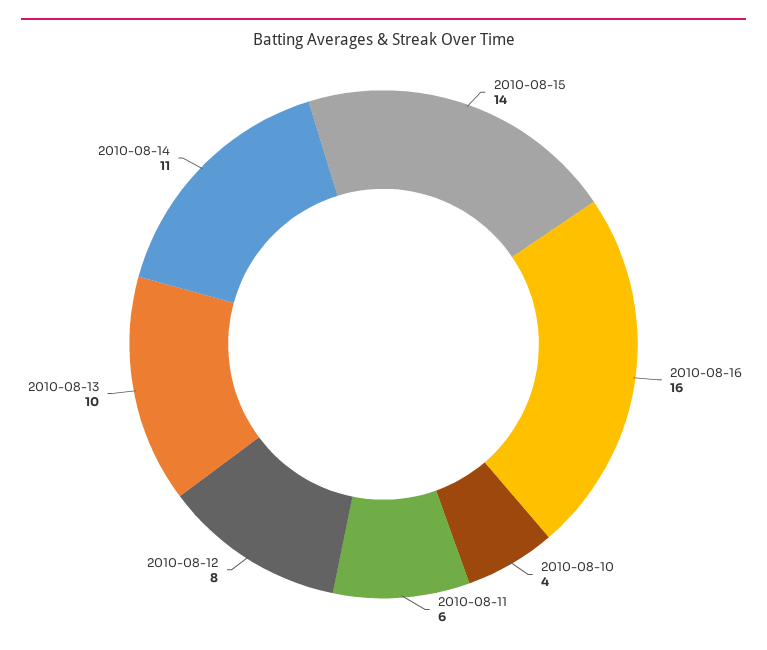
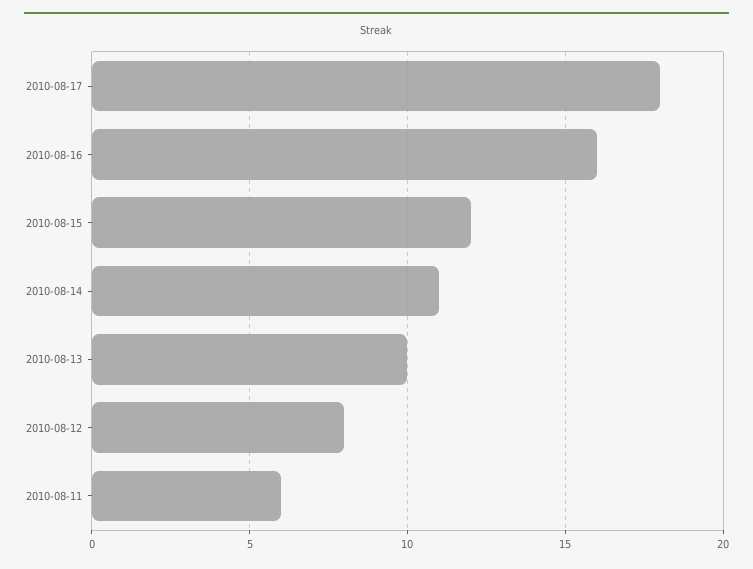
2010-08-15: 14 -> 12
2010-08-10: 4 -> none
2010-08-17: none -> 18

